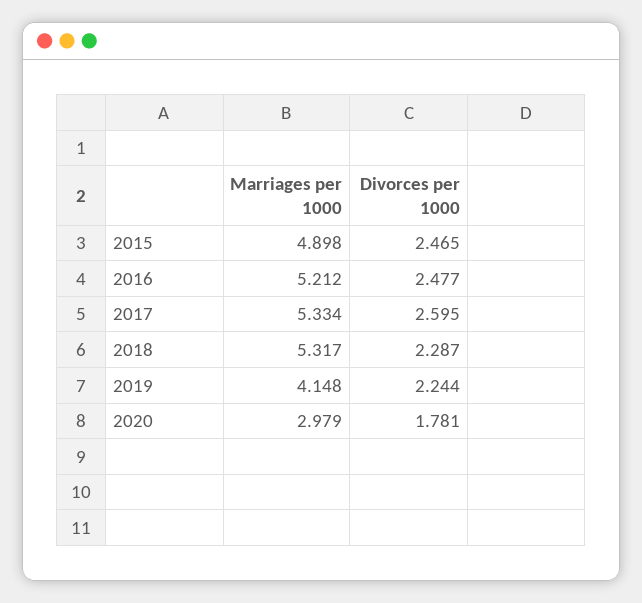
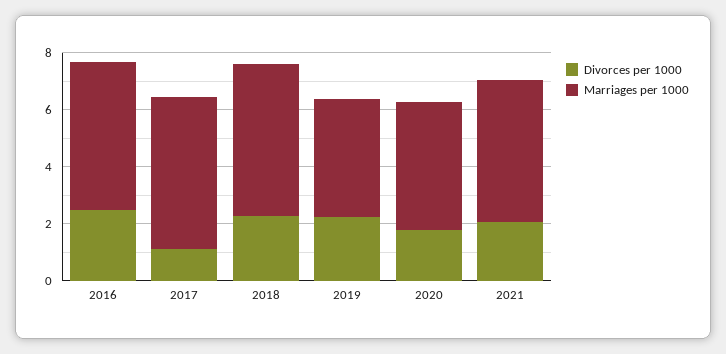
Marriages per 1000, 2015: 4.898 -> none
Divorces per 1000, 2015: 2.465 -> none
Divorces per 1000, 2017: 2.595 -> 1
Marriages per 1000, 2020: 2.979 -> 4.5
Divorces per 1000, 2021: none -> 2
Marriages per 1000, 2021: none -> 5

